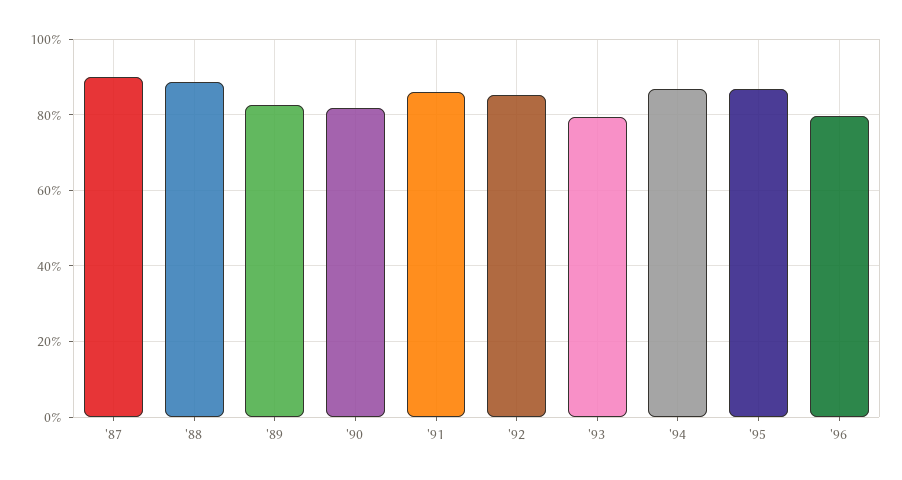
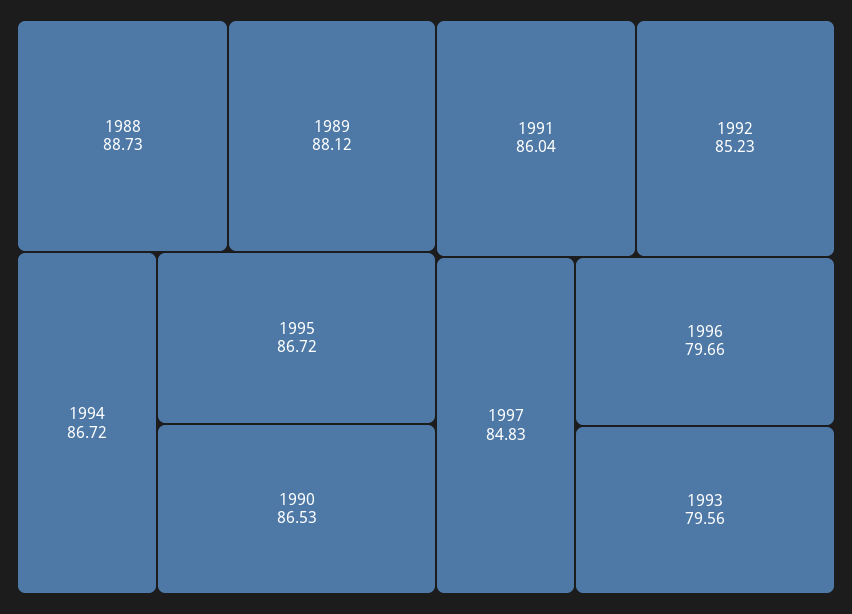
'87: 90 -> none
'89: 82 -> 88.12
'90: 82 -> 86.53
1997: none -> 84.83

